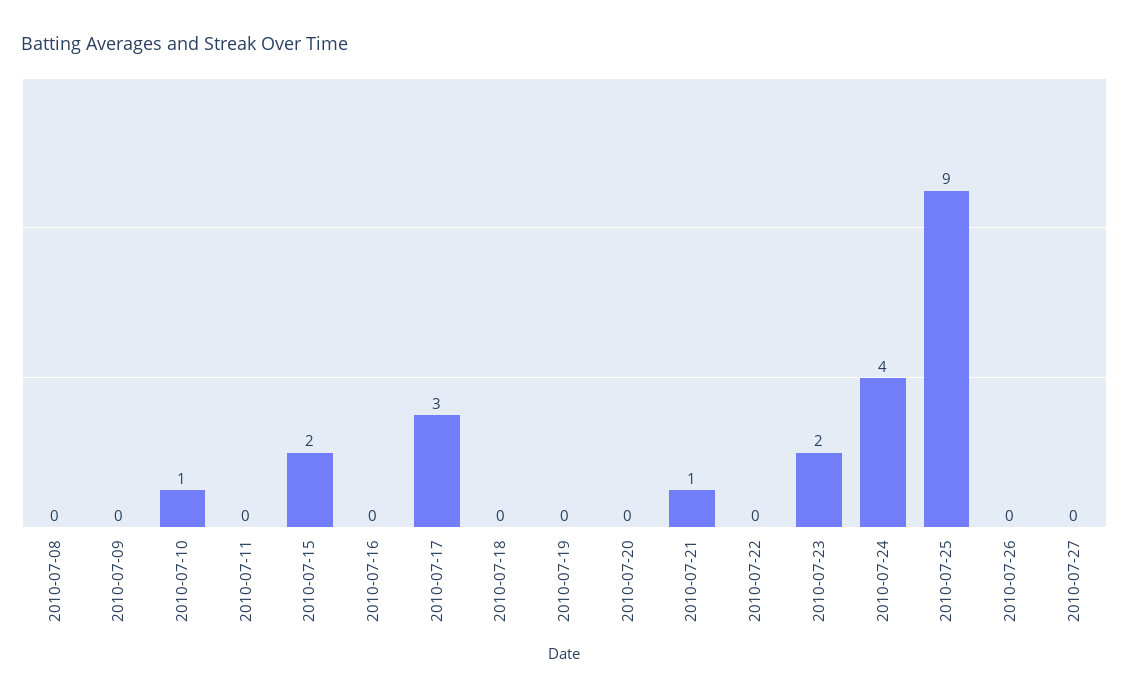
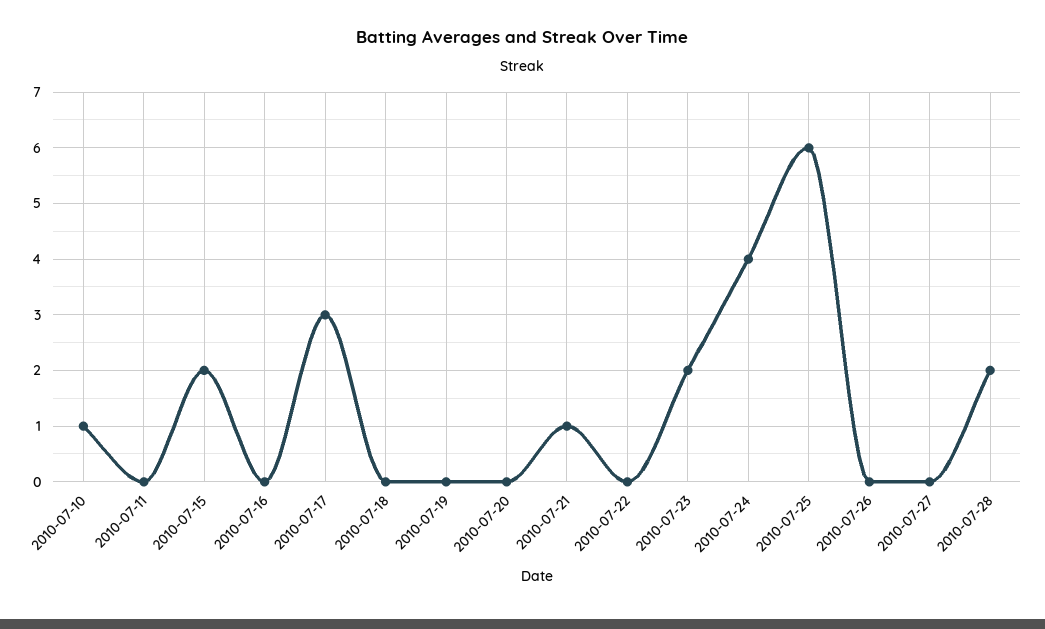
2010-07-08: 0 -> none
2010-07-09: 0 -> none
2010-07-25: 9 -> 6
2010-07-28: none -> 2

